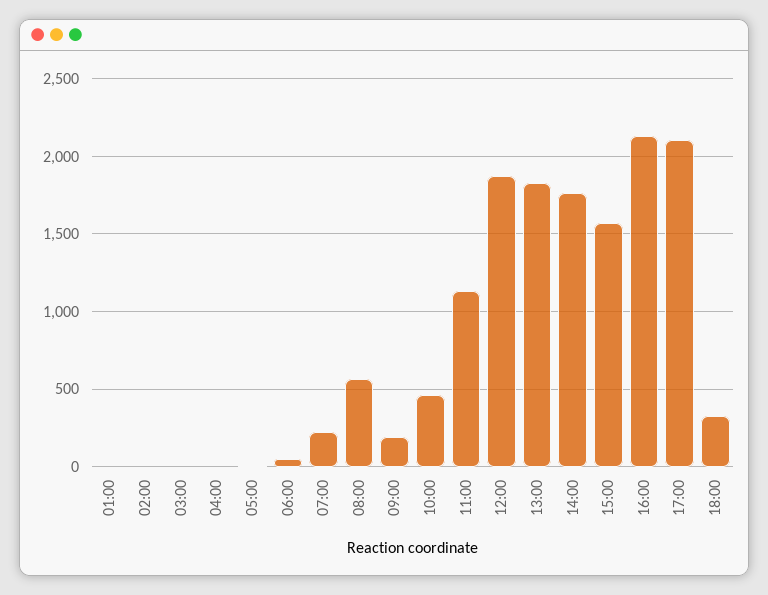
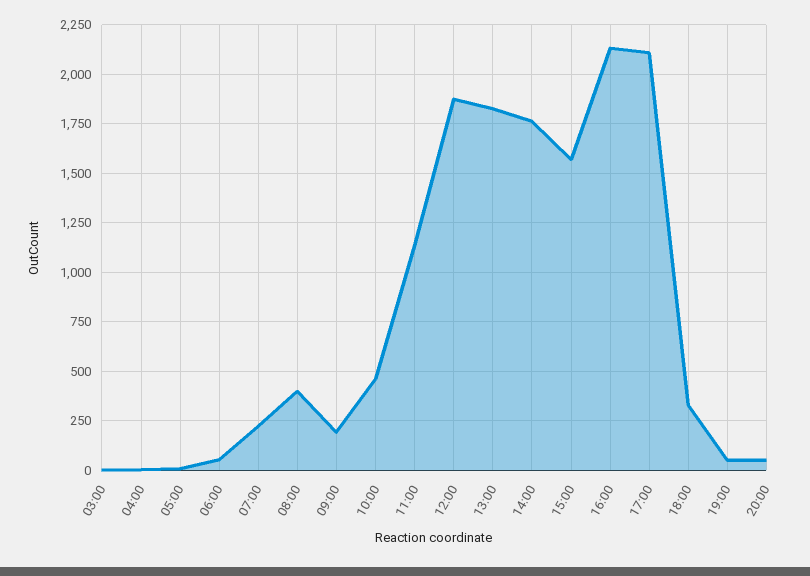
01:00: 0 -> none
02:00: 0 -> none
08:00: 550 -> 400
19:00: none -> 50
20:00: none -> 50

